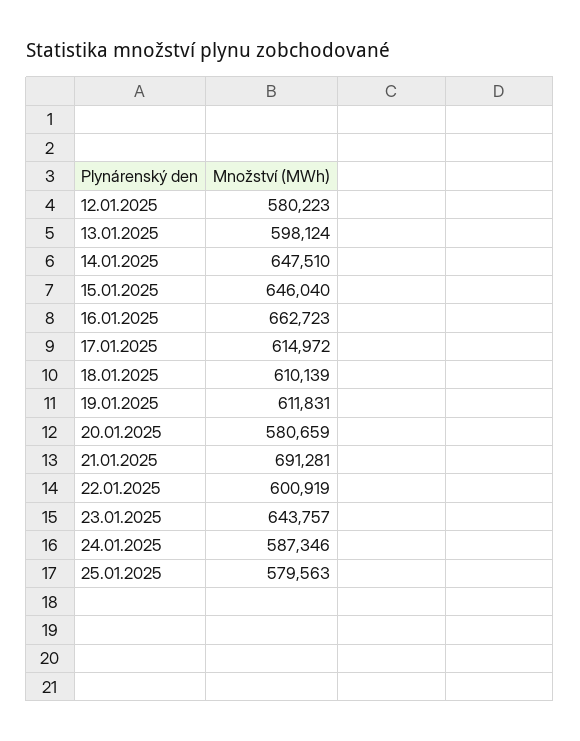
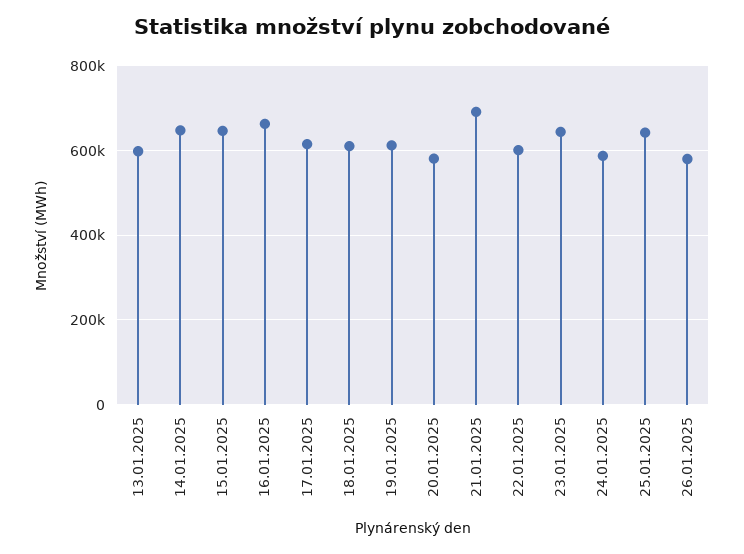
12.01.2025: 580223 -> none
25.01.2025: 579563 -> 640000
26.01.2025: none -> 580000

